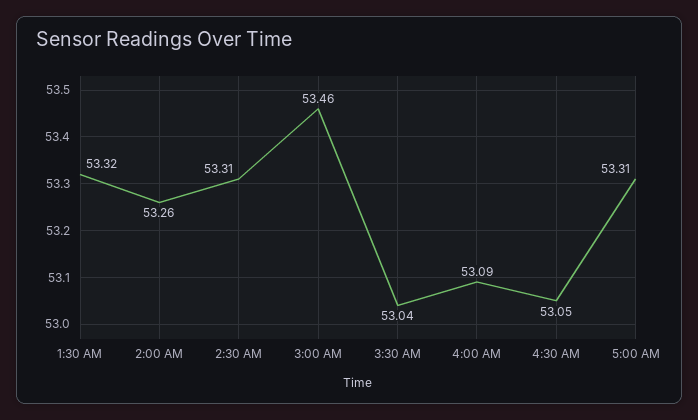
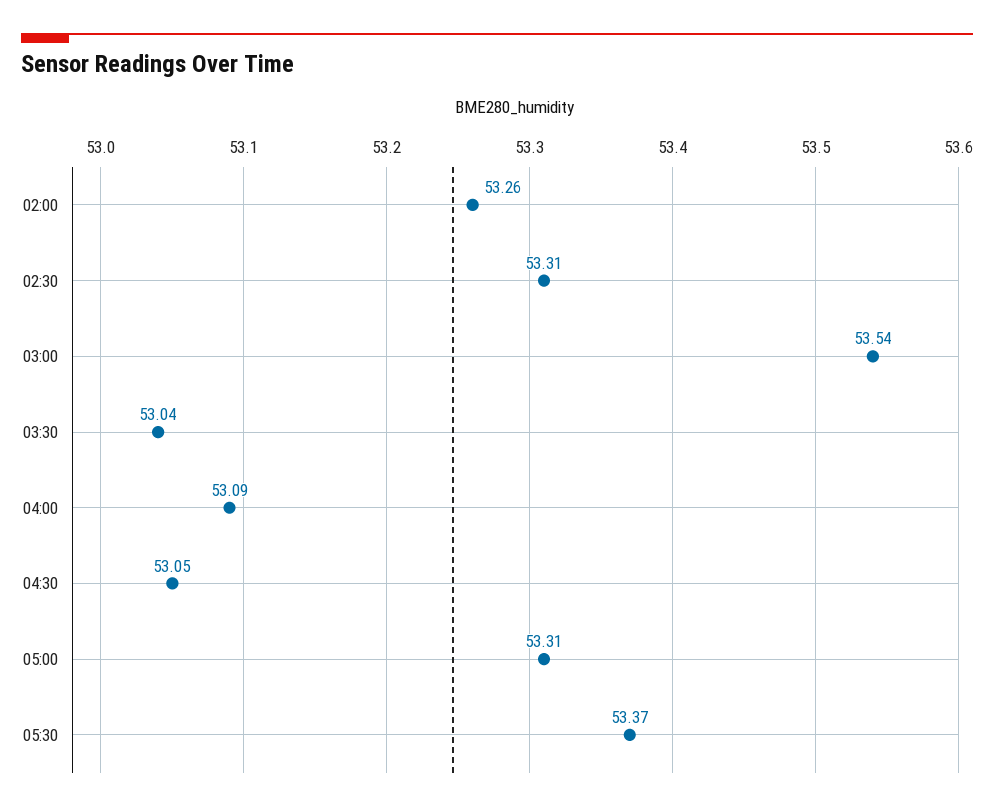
1:30 AM: 53.32 -> none
3:00 AM: 53.46 -> 53.54
05:30: none -> 53.37

